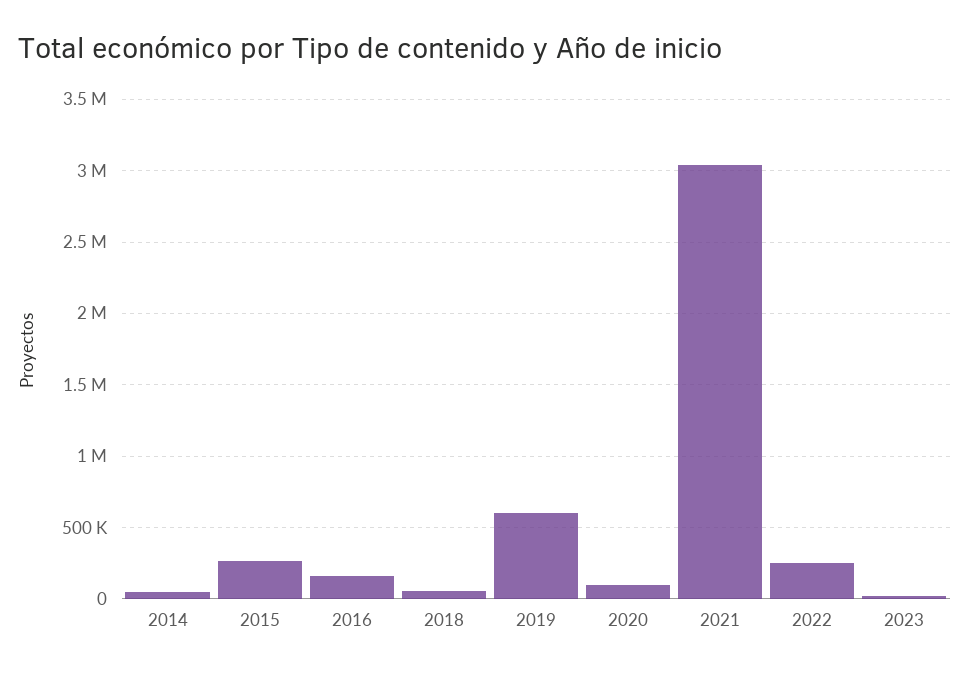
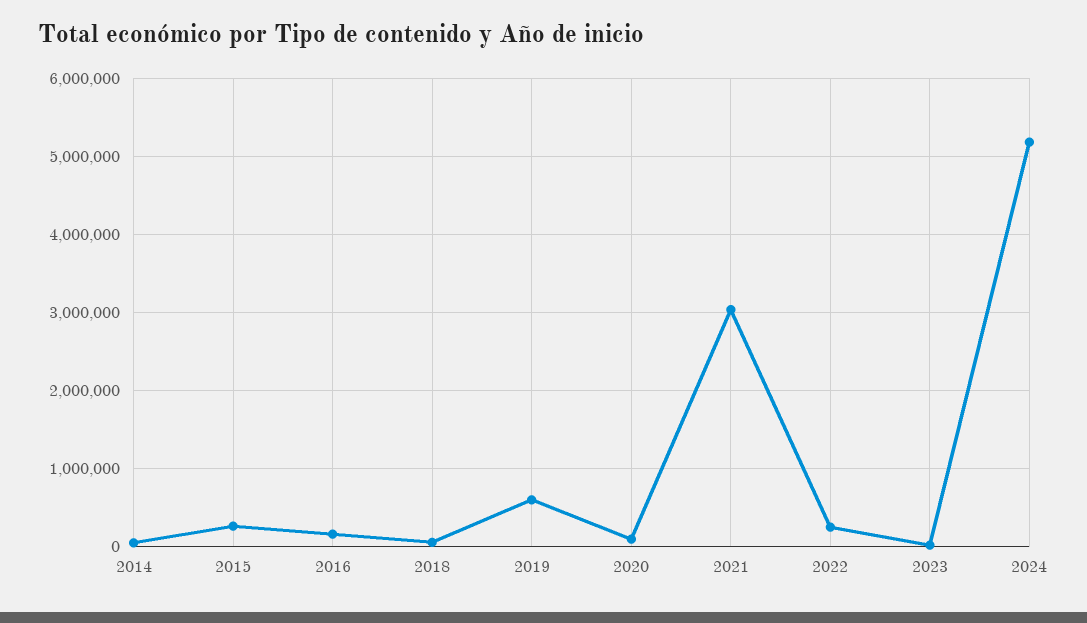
2024: none -> 5200000

